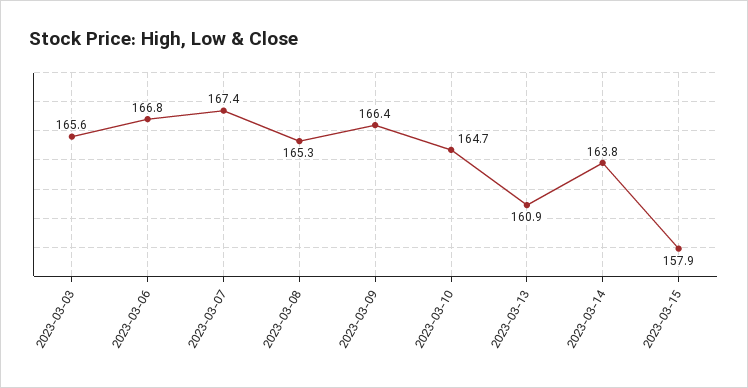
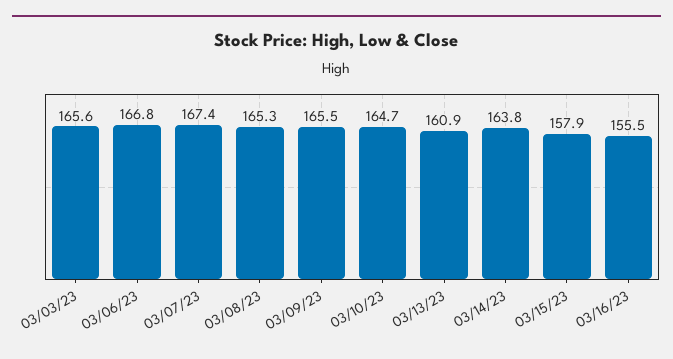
2023-03-09: 166.4 -> 165.5
03/16/23: none -> 155.5

